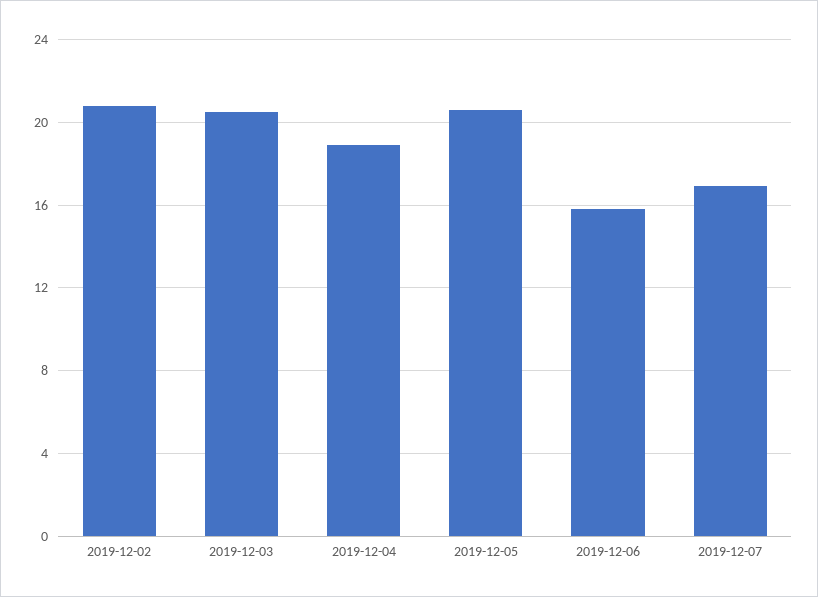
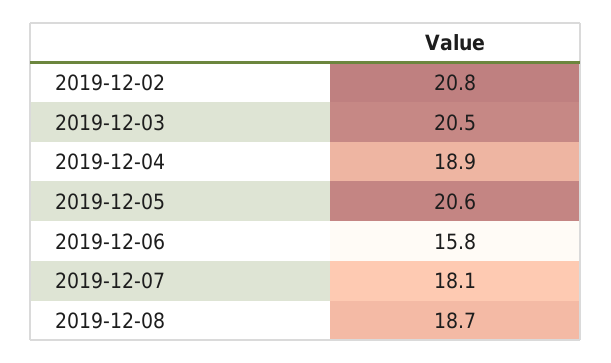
2019-12-07: 17 -> 18.1
2019-12-08: none -> 18.7

